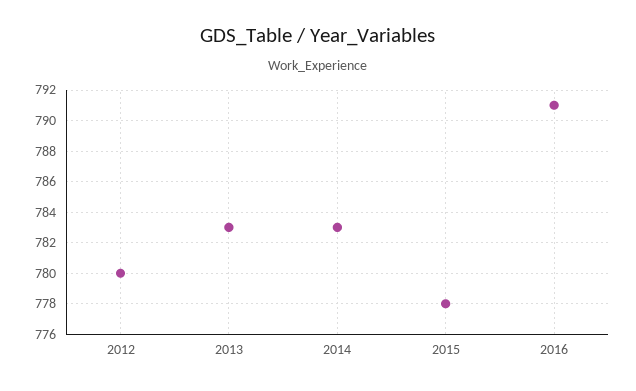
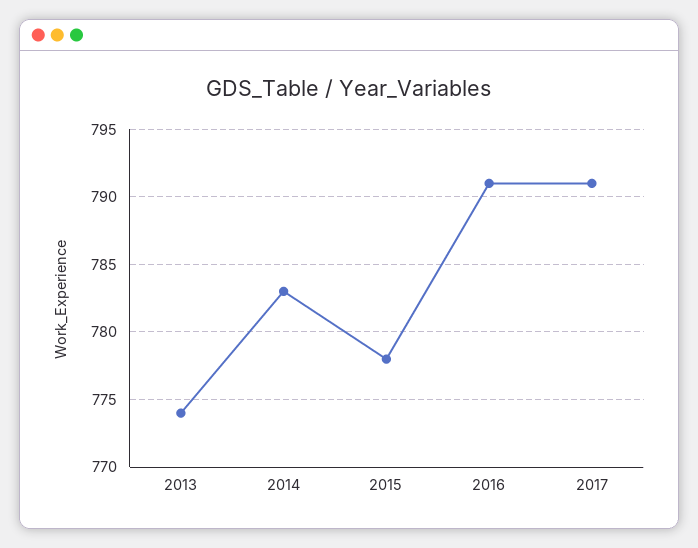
2012: 780 -> none
2013: 783 -> 774
2017: none -> 791

